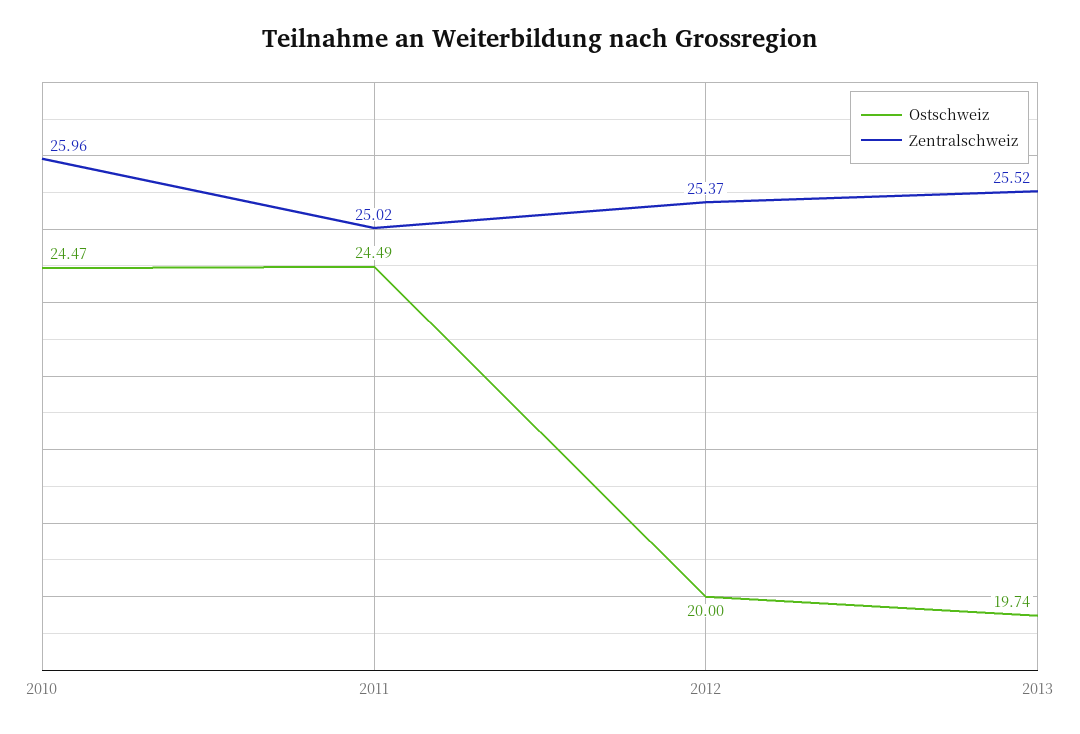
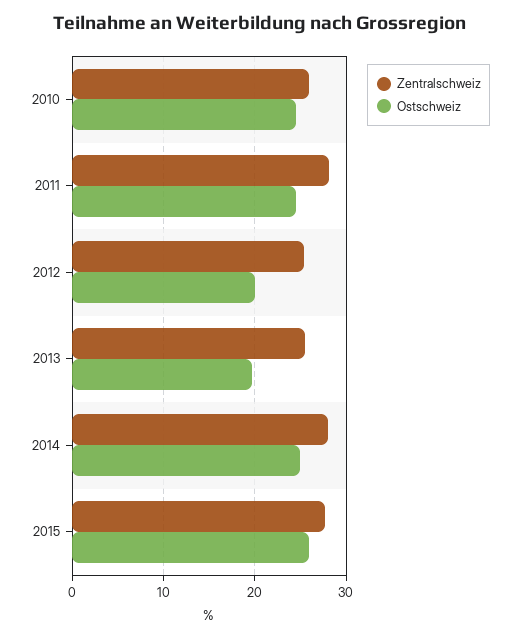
Zentralschweiz, 2011: 25.02 -> 28
Zentralschweiz, 2014: none -> 28
Ostschweiz, 2014: none -> 25
Zentralschweiz, 2015: none -> 28
Ostschweiz, 2015: none -> 26

